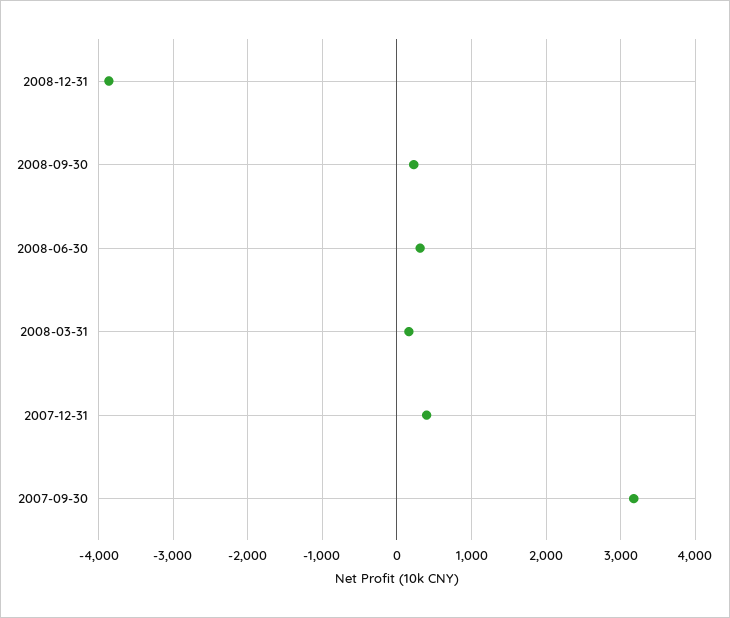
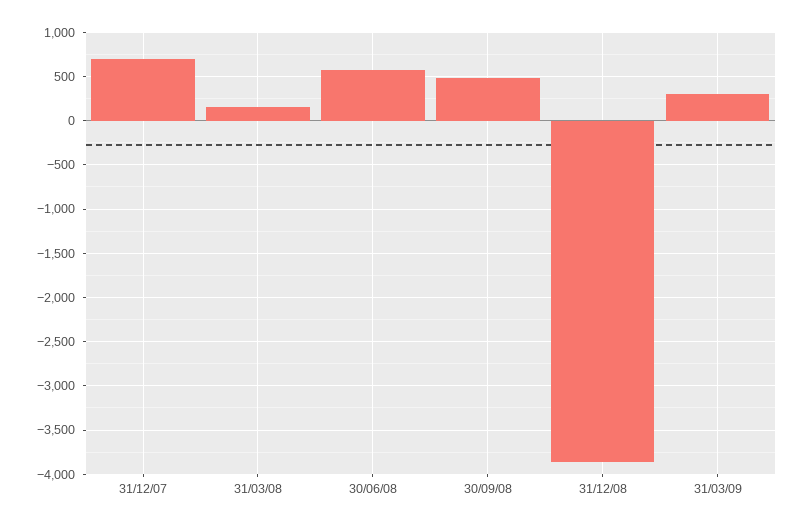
2008-09-30: 200 -> 500
2008-06-30: 300 -> 600
2007-12-31: 400 -> 700
2007-09-30: 3200 -> none
31/03/09: none -> 300

